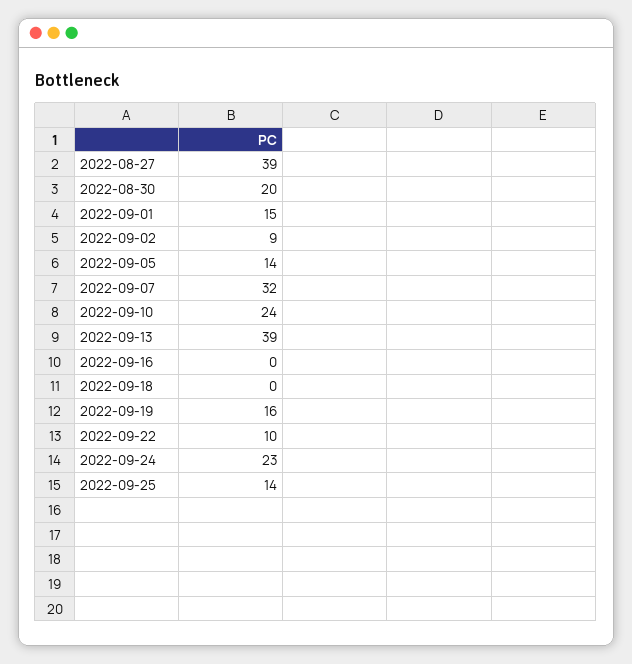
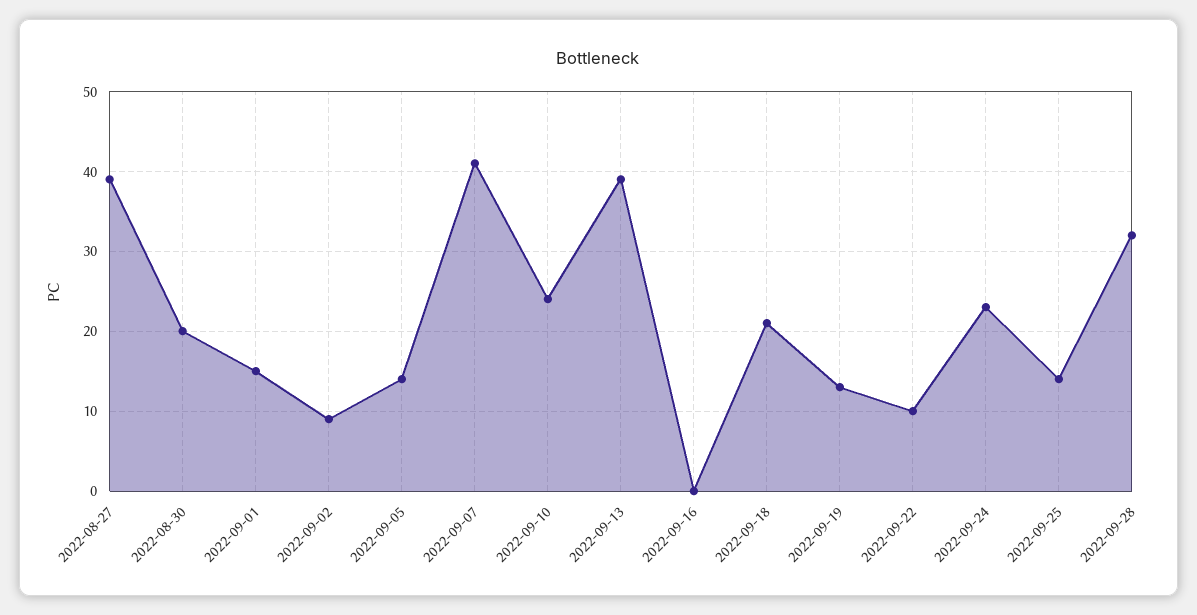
2022-09-07: 32 -> 41
2022-09-18: 0 -> 21
2022-09-19: 16 -> 13
2022-09-28: none -> 32

